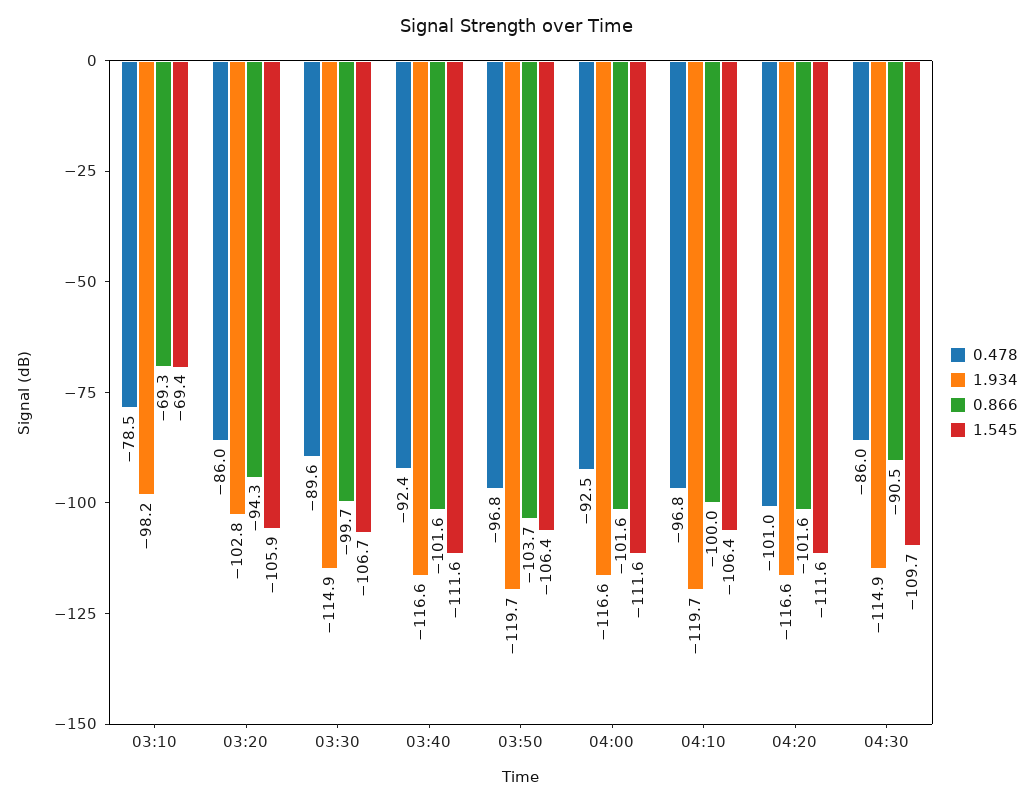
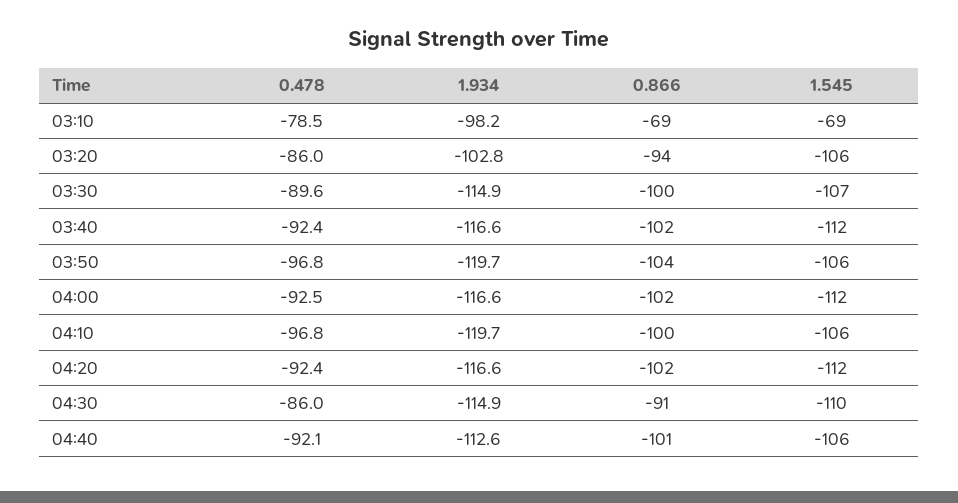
0.478, 04:20: -101 -> -92.4
0.478, 04:40: none -> -92.1
1.934, 04:40: none -> -112.6
0.866, 04:40: none -> -101
1.545, 04:40: none -> -106

